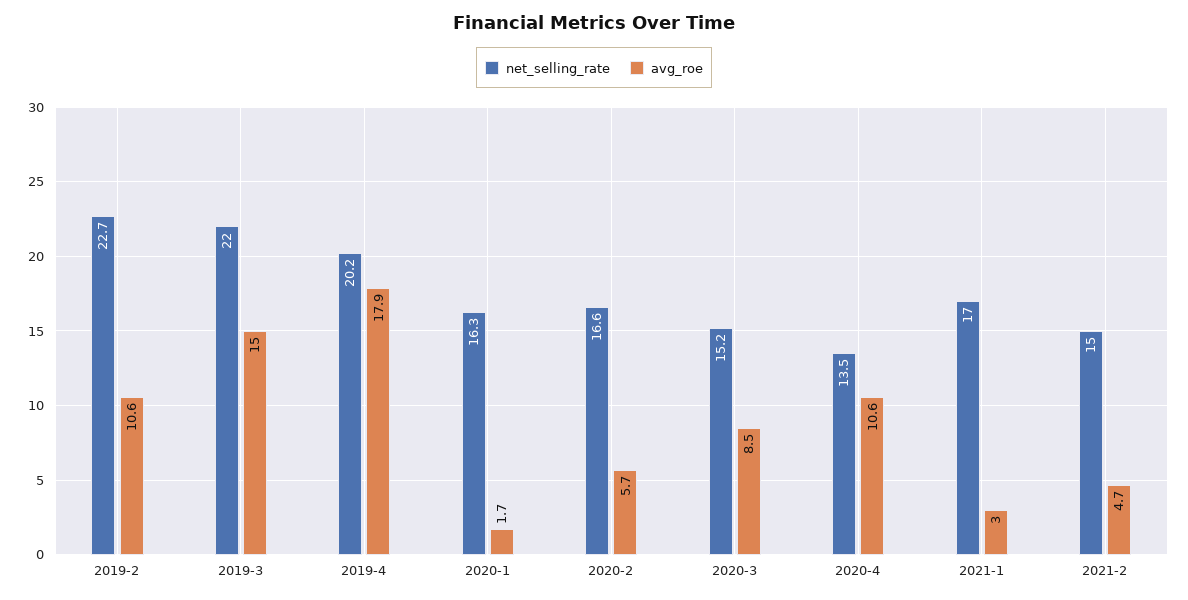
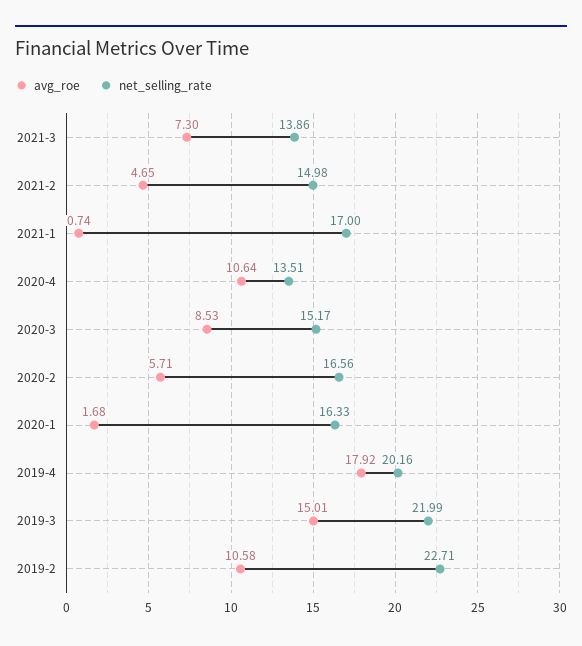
avg_roe, 2021-1: 3 -> 0.74
avg_roe, 2021-3: none -> 7.3
net_selling_rate, 2021-3: none -> 13.86

